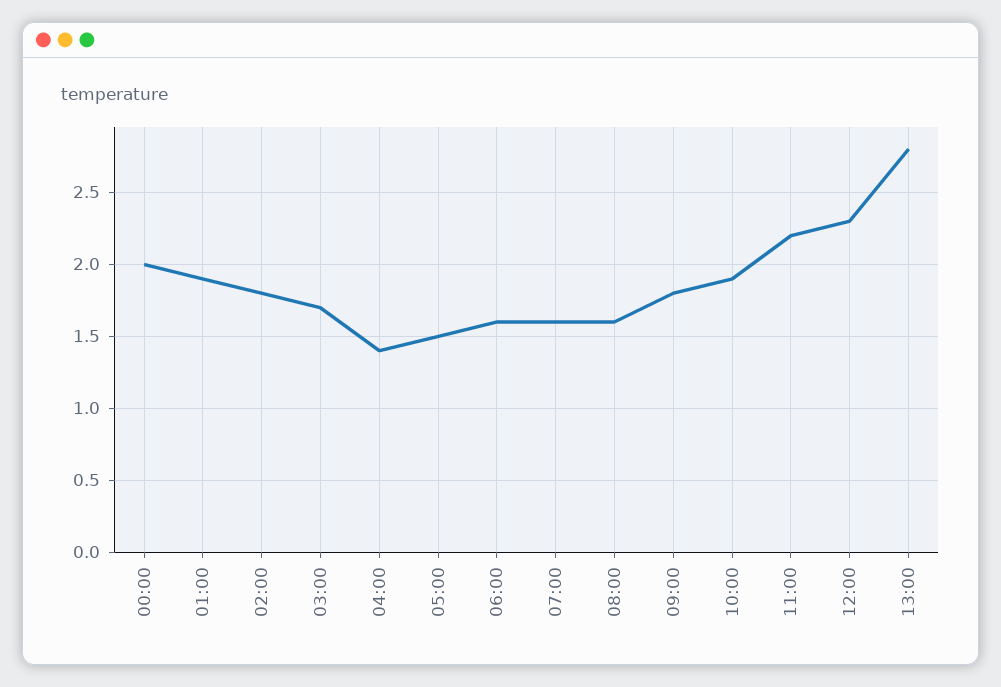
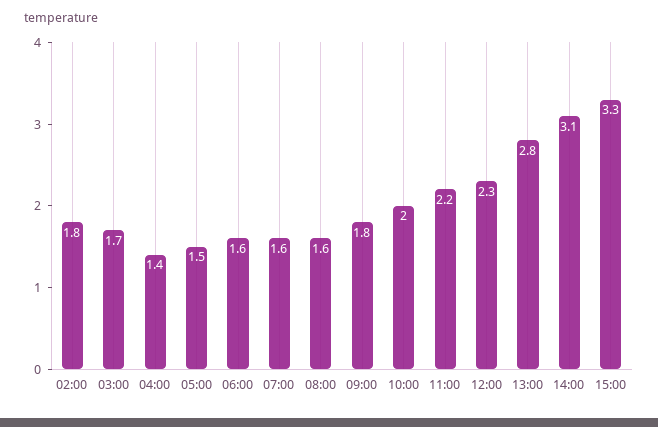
00:00: 2 -> none
01:00: 1.9 -> none
10:00: 1.9 -> 2
14:00: none -> 3.1
15:00: none -> 3.3

